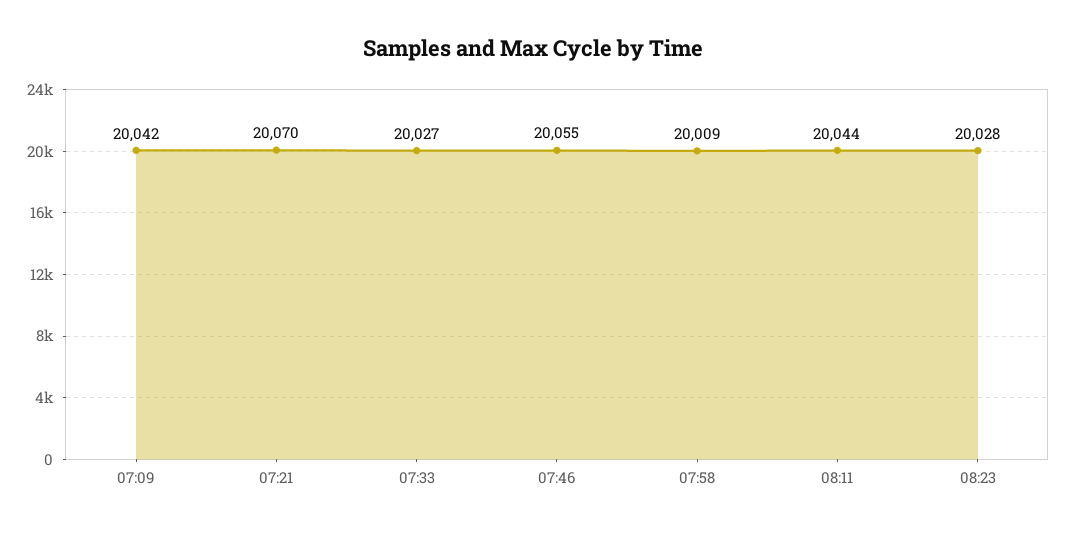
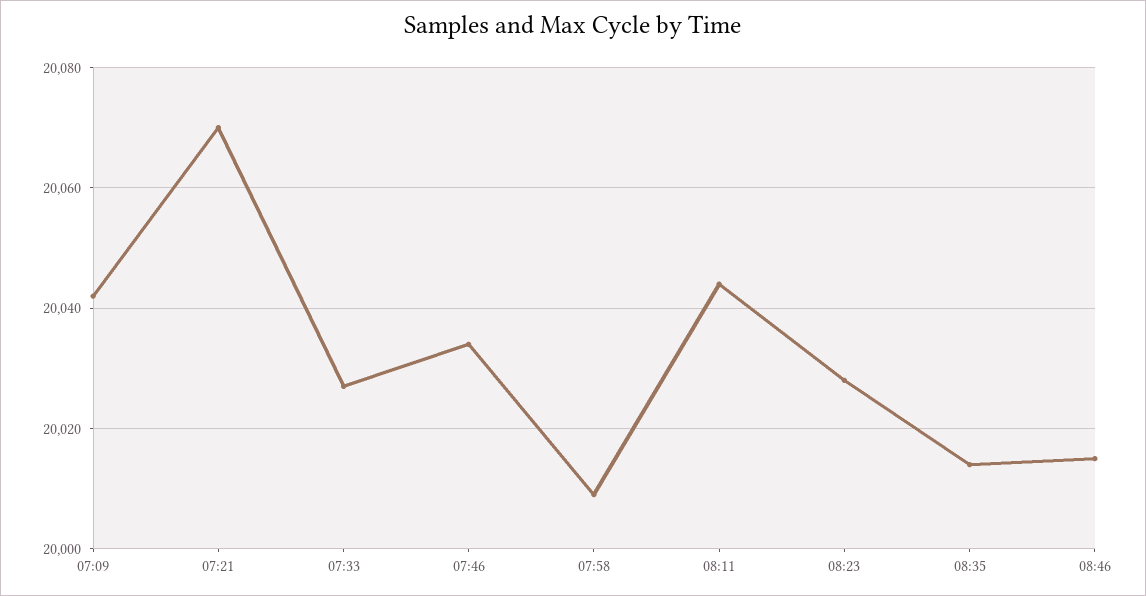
07:46: 20055 -> 20035
08:35: none -> 20015
08:46: none -> 20015

